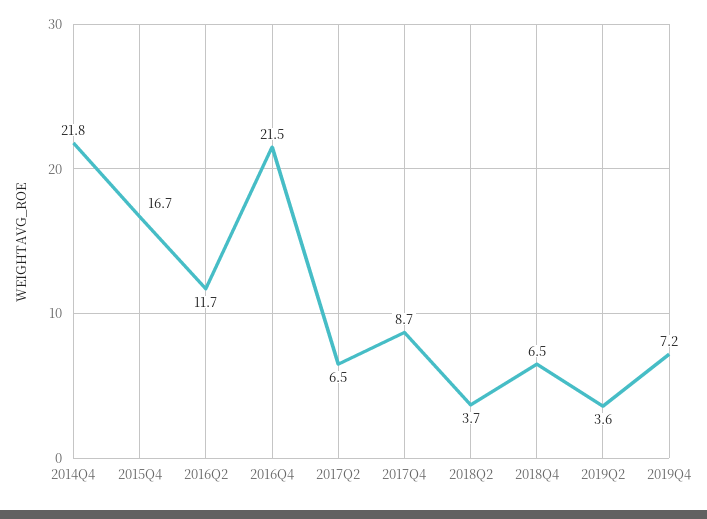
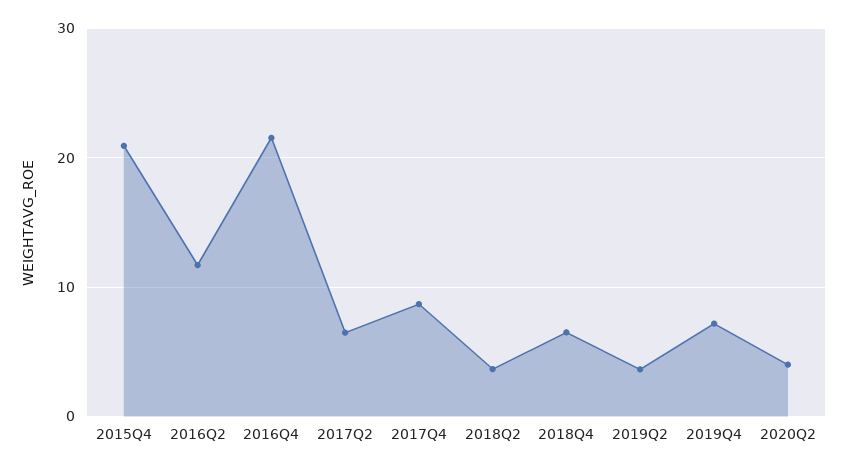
2014Q4: 21.8 -> none
2015Q4: 16.7 -> 21
2020Q2: none -> 4

